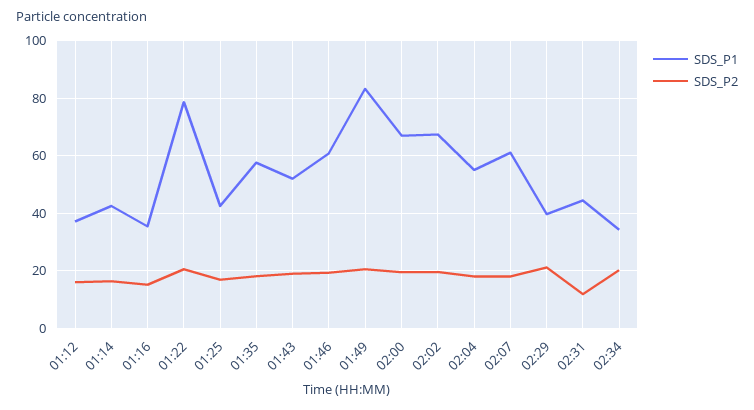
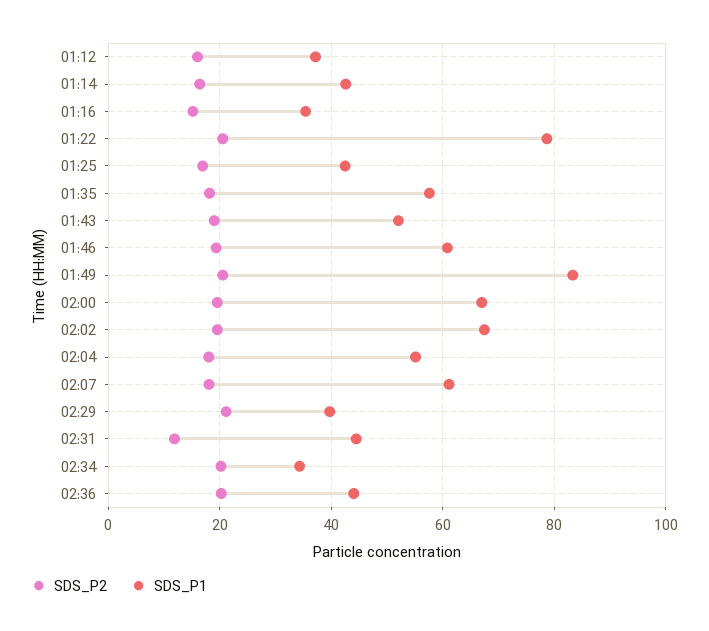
SDS_P2, 02:36: none -> 20
SDS_P1, 02:36: none -> 44

